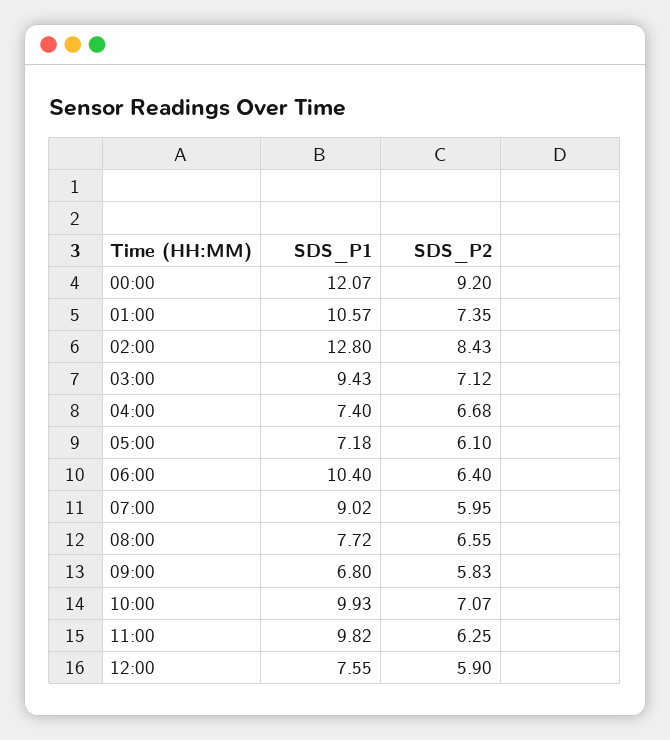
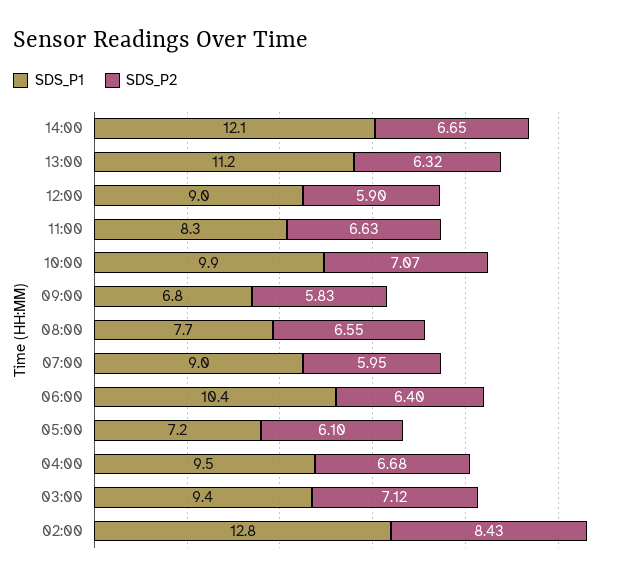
SDS_P1, 00:00: 12.07 -> none
SDS_P2, 00:00: 9.2 -> none
SDS_P1, 01:00: 10.57 -> none
SDS_P2, 01:00: 7.35 -> none
SDS_P1, 04:00: 7.4 -> 9.5
SDS_P1, 11:00: 9.82 -> 8.3
SDS_P2, 11:00: 6.25 -> 6.63
SDS_P1, 12:00: 7.55 -> 9
SDS_P1, 14:00: none -> 12.1
SDS_P2, 14:00: none -> 6.65
SDS_P1, 13:00: none -> 11.2
SDS_P2, 13:00: none -> 6.32

